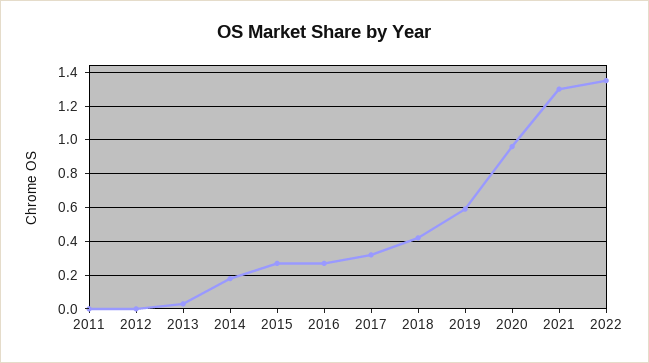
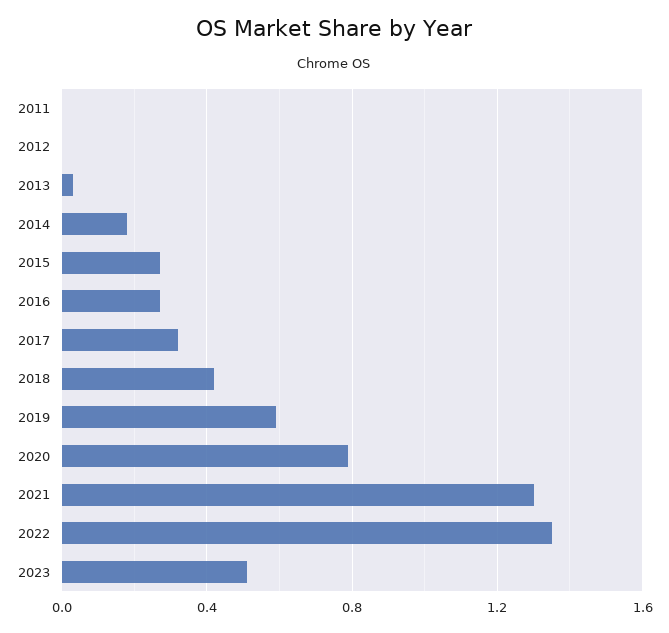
2020: 0.95 -> 0.8
2023: none -> 0.5

